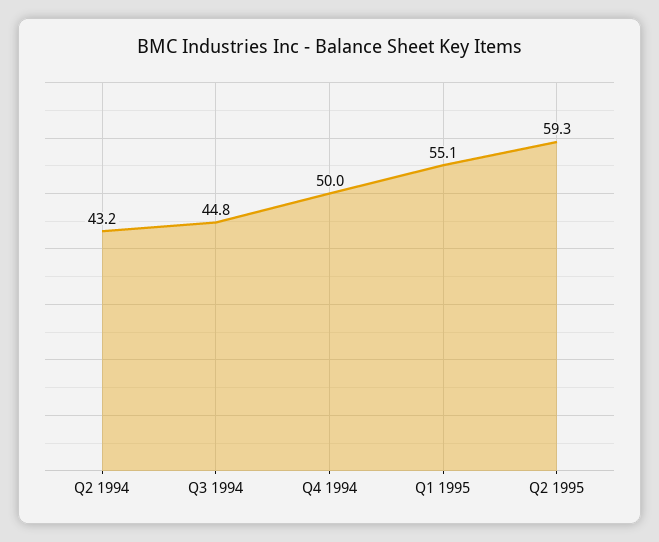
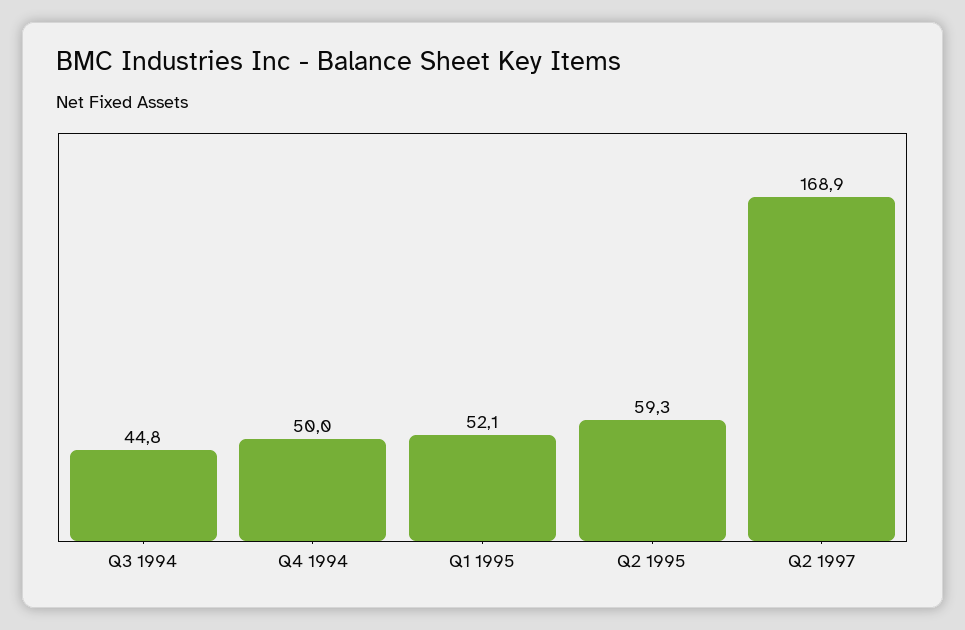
Q2 1994: 43.2 -> none
Q1 1995: 55.1 -> 52.1
Q2 1997: none -> 168.9

